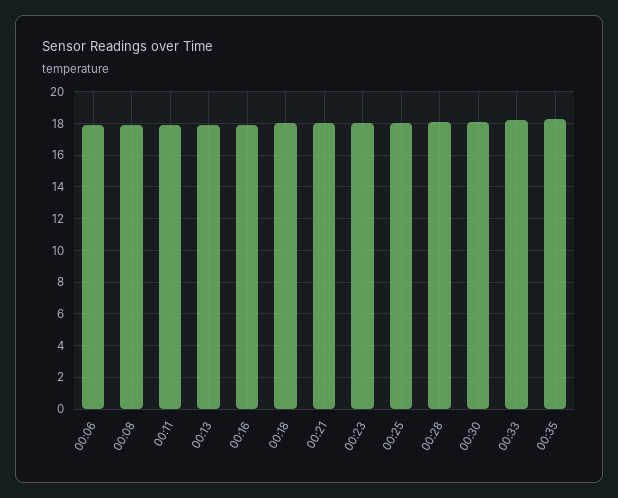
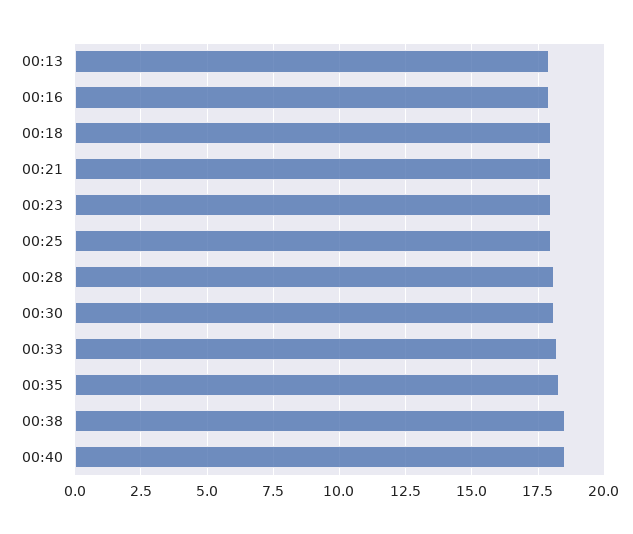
00:06: 18 -> none
00:08: 18 -> none
00:11: 18 -> none
00:38: none -> 18.5
00:40: none -> 18.5

